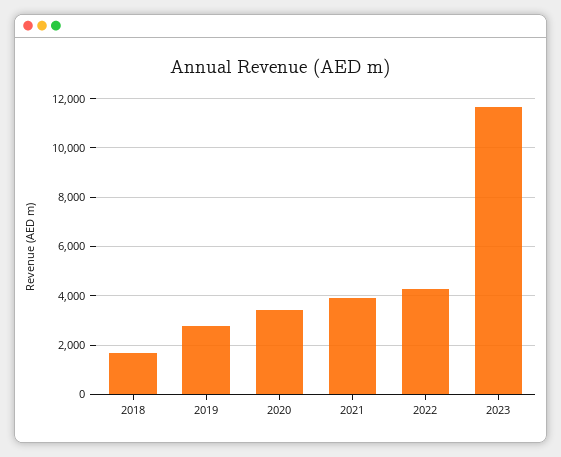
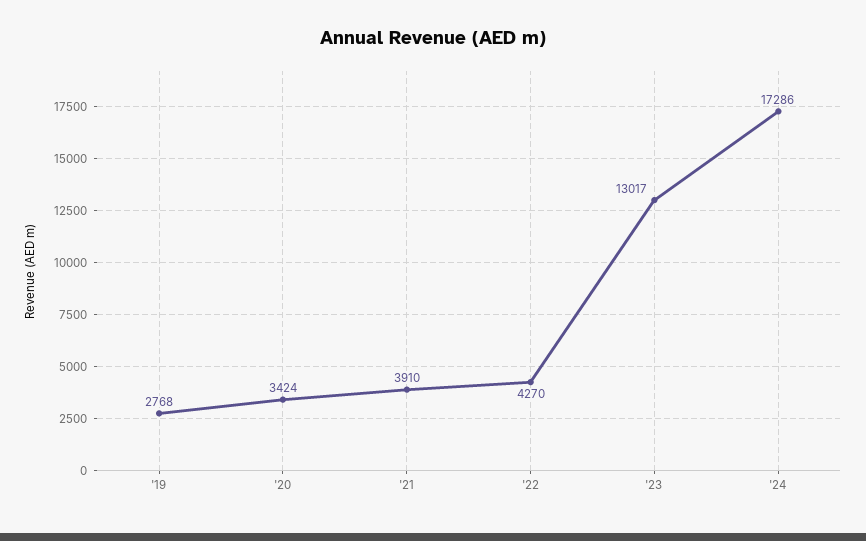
2018: 1750 -> none
2023: 11750 -> 13017
'24: none -> 17286

